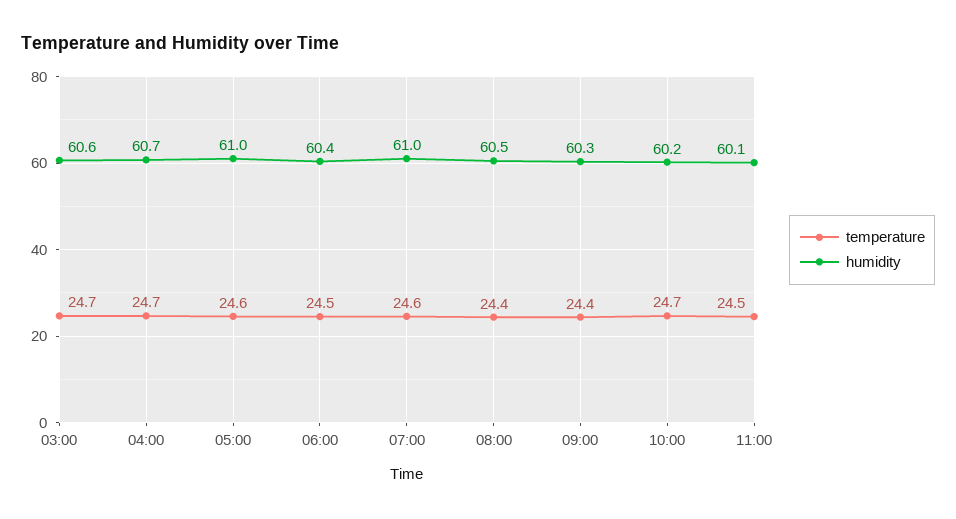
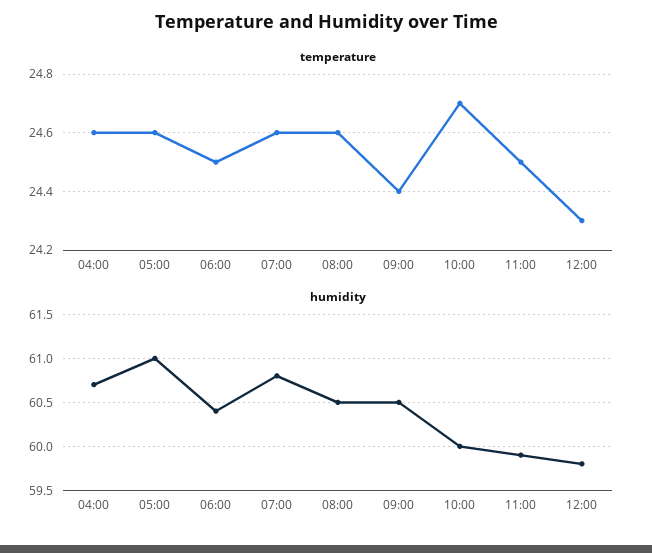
temperature, 03:00: 24.7 -> none
humidity, 03:00: 60.6 -> none
temperature, 04:00: 24.7 -> 24.6
humidity, 07:00: 61 -> 60.8
temperature, 08:00: 24.4 -> 24.6
humidity, 09:00: 60.3 -> 60.5
humidity, 10:00: 60.2 -> 60
humidity, 11:00: 60.1 -> 59.9
temperature, 12:00: none -> 24.3
humidity, 12:00: none -> 59.8

